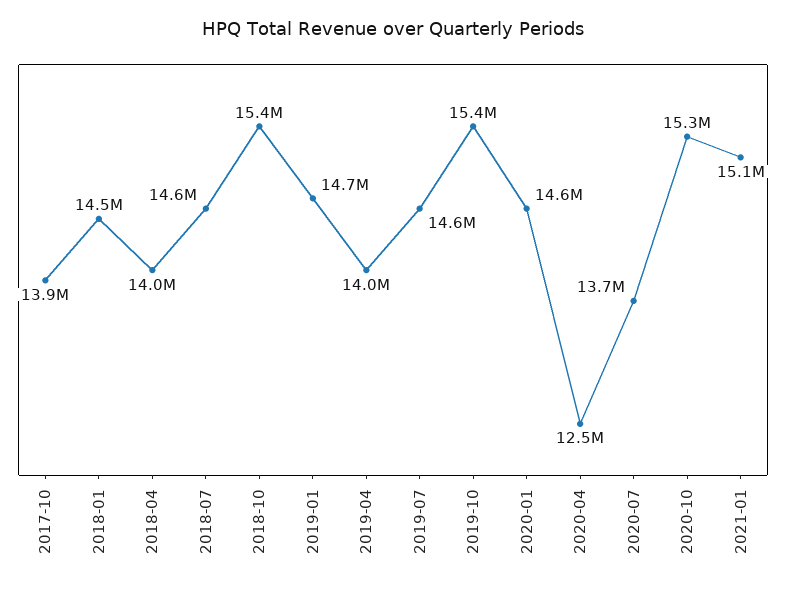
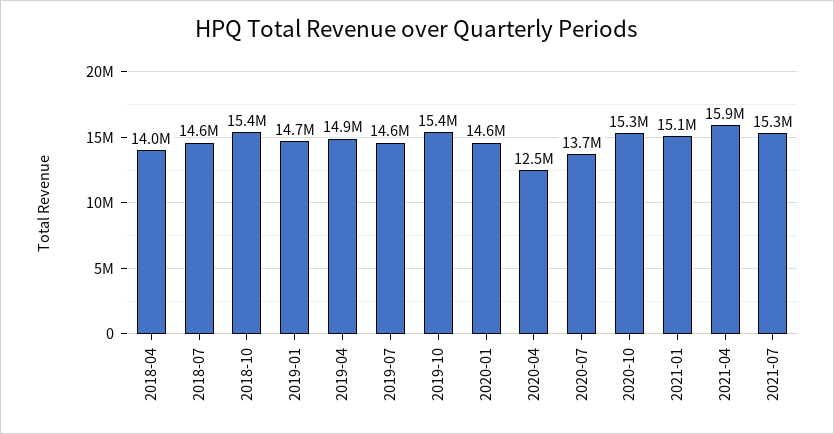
2017-10: 13900000 -> none
2018-01: 14500000 -> none
2019-04: 14000000 -> 14900000
2021-04: none -> 15900000
2021-07: none -> 15300000

